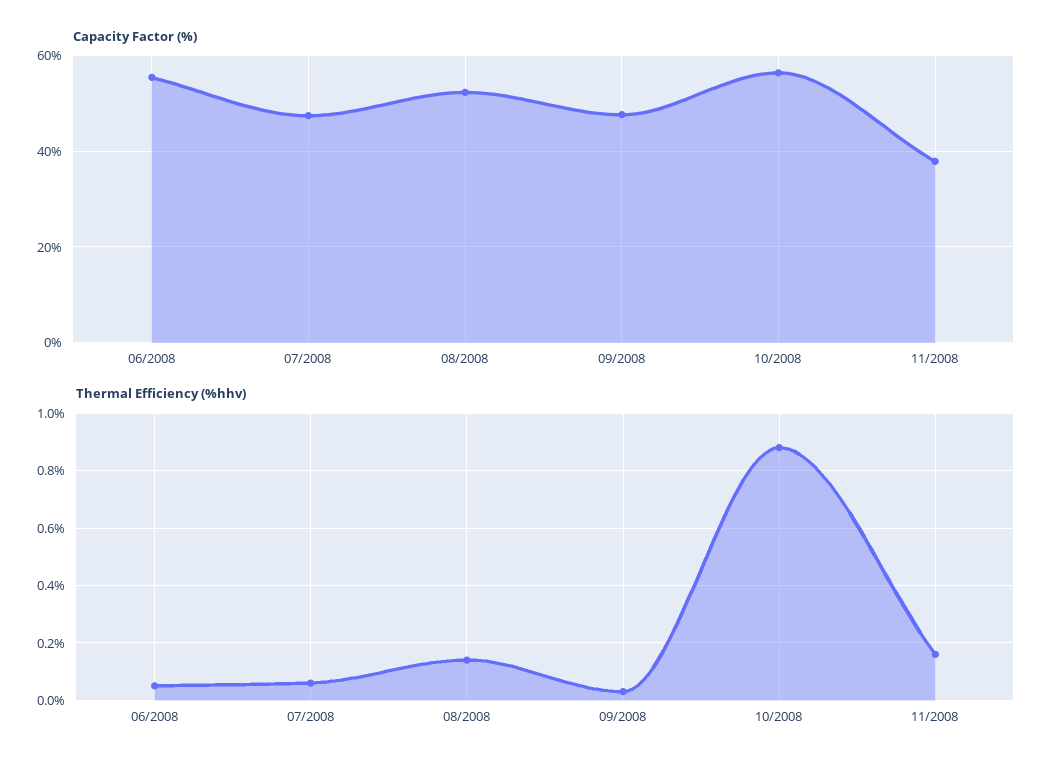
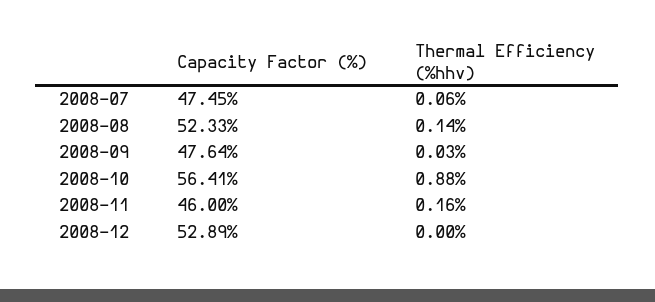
Capacity Factor (%), 06/2008: 56 -> none
Capacity Factor (%), 11/2008: 38 -> 46
Thermal Efficiency (%hhv), 06/2008: 0.05 -> none
Capacity Factor (%), 2008-12: none -> 52.89
Thermal Efficiency (%hhv), 2008-12: none -> 0

